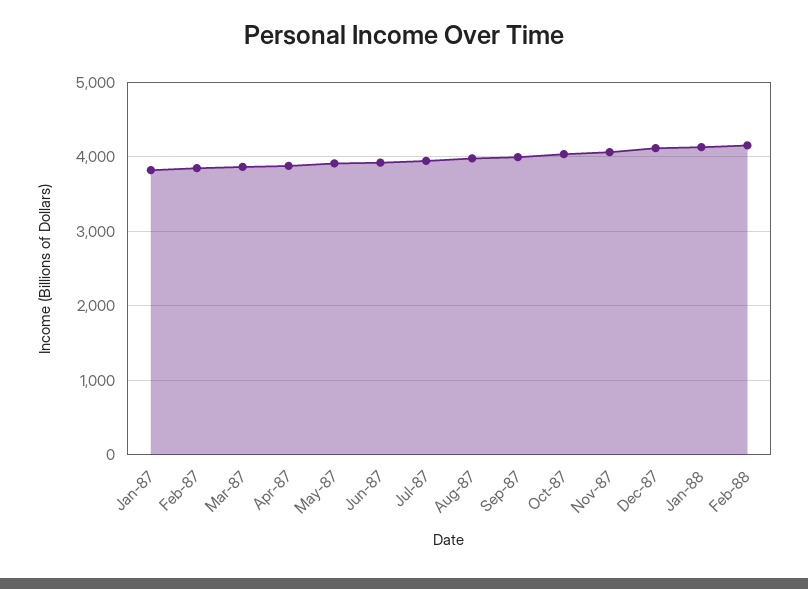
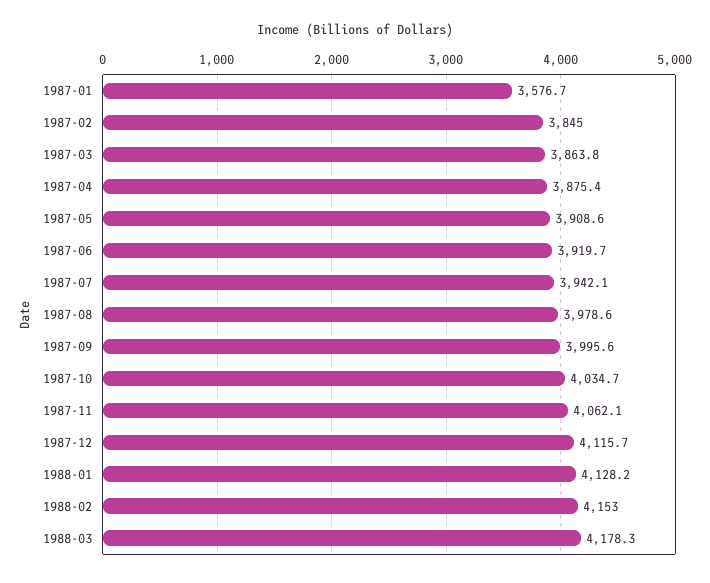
Jan-87: 3800 -> 3576.7
1988-03: none -> 4178.3

